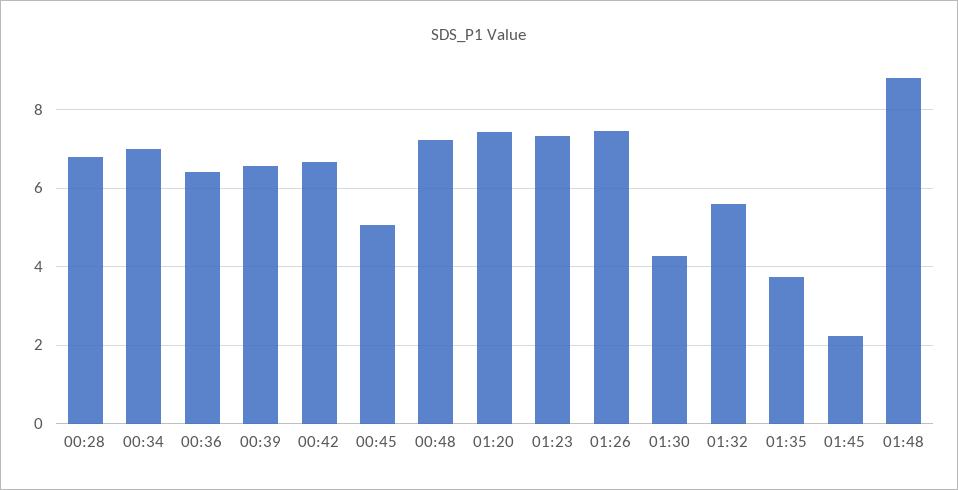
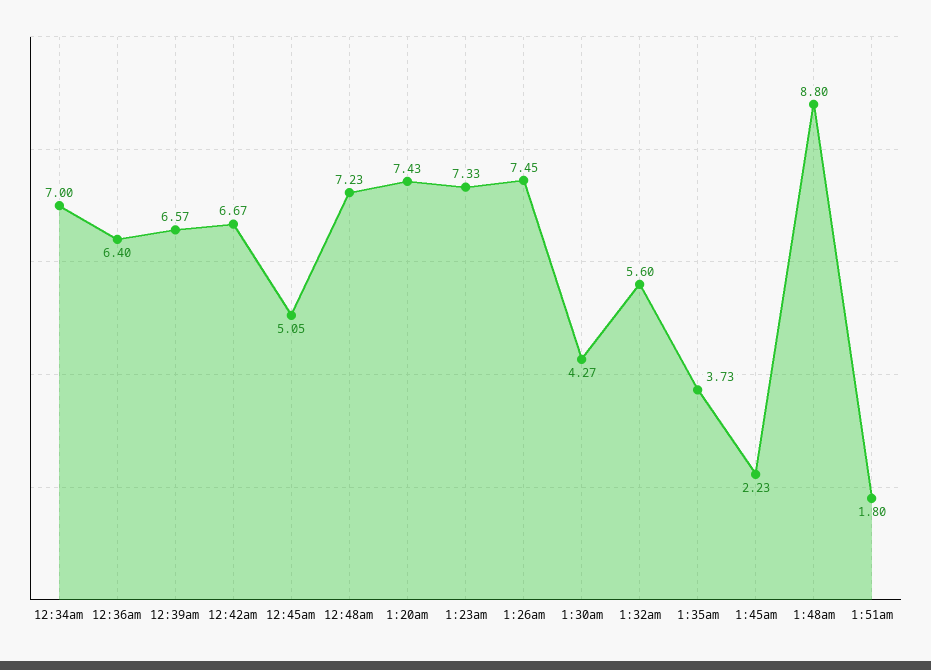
00:28: 6.8 -> none
1:51am: none -> 1.8

